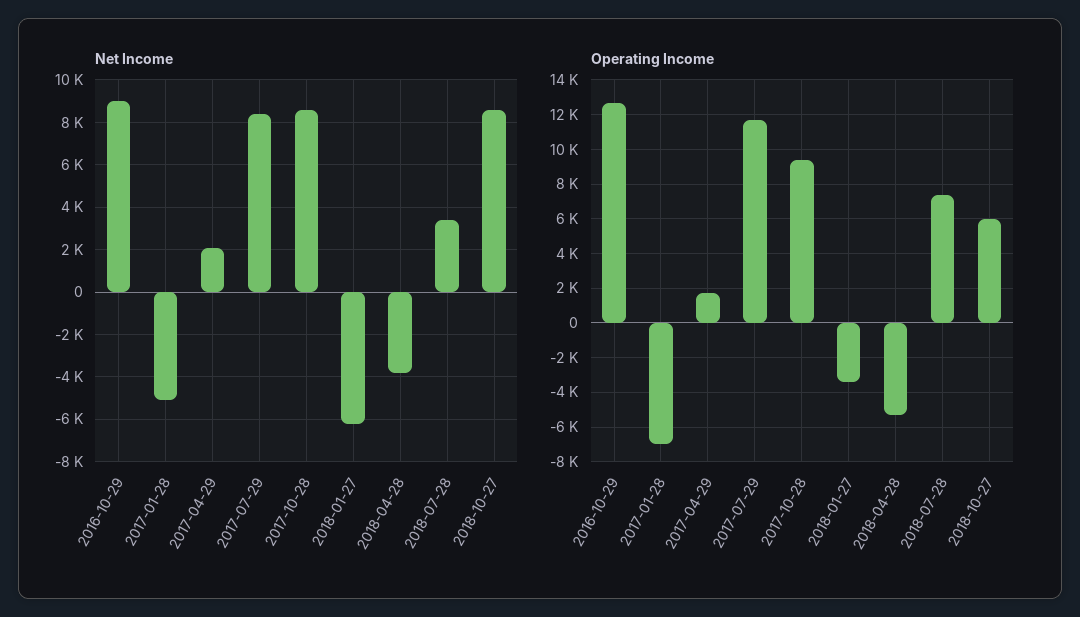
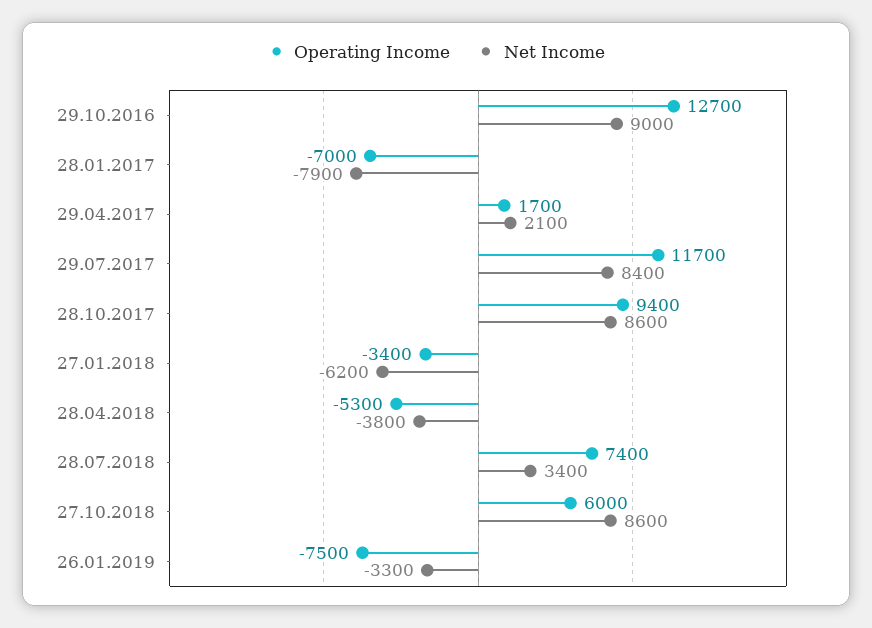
Net Income, 2017-01-28: -5000 -> -7900
Operating Income, 26.01.2019: none -> -7500
Net Income, 26.01.2019: none -> -3300

